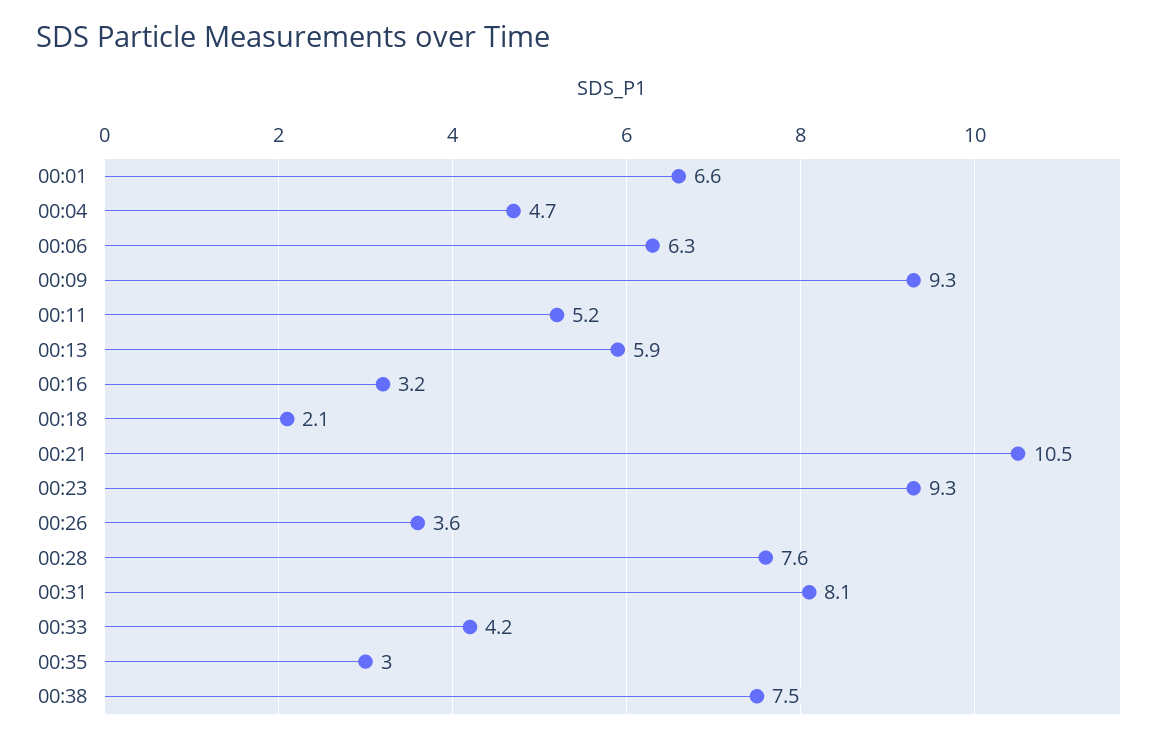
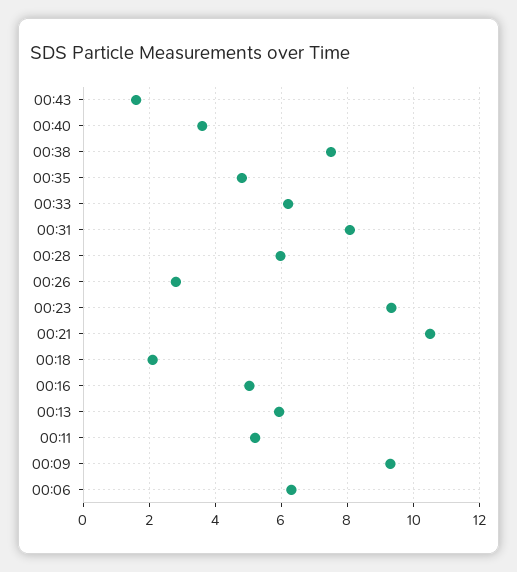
00:01: 6.6 -> none
00:04: 4.7 -> none
00:16: 3.2 -> 5
00:26: 3.6 -> 2.8
00:28: 7.6 -> 6
00:33: 4.2 -> 6.2
00:35: 3 -> 4.8
00:43: none -> 1.6
00:40: none -> 3.6

